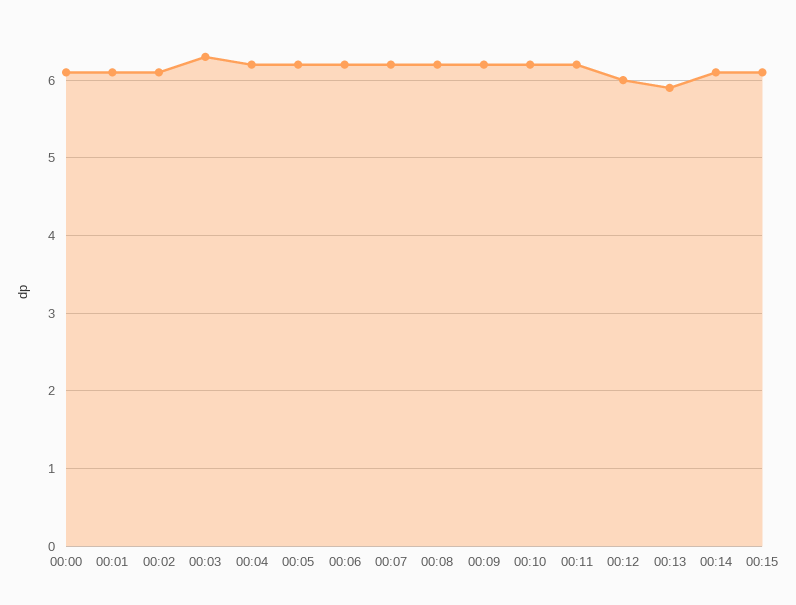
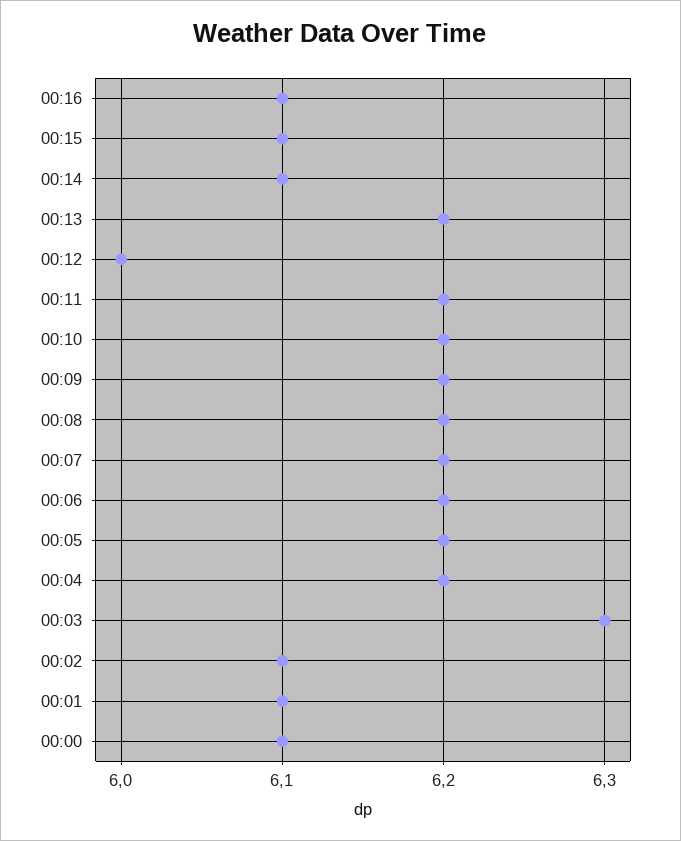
00:13: 5.9 -> 6.2
00:16: none -> 6.1

